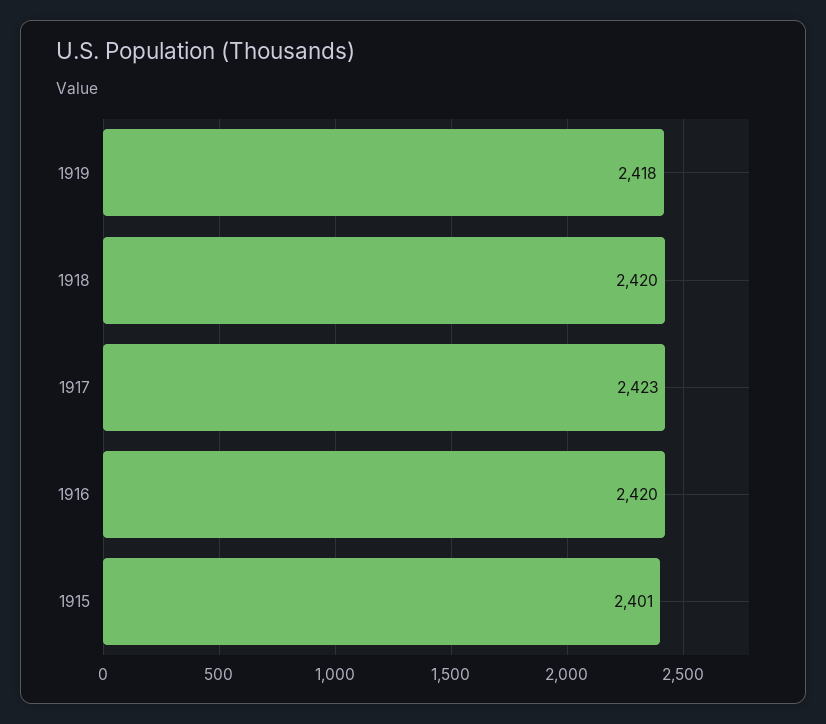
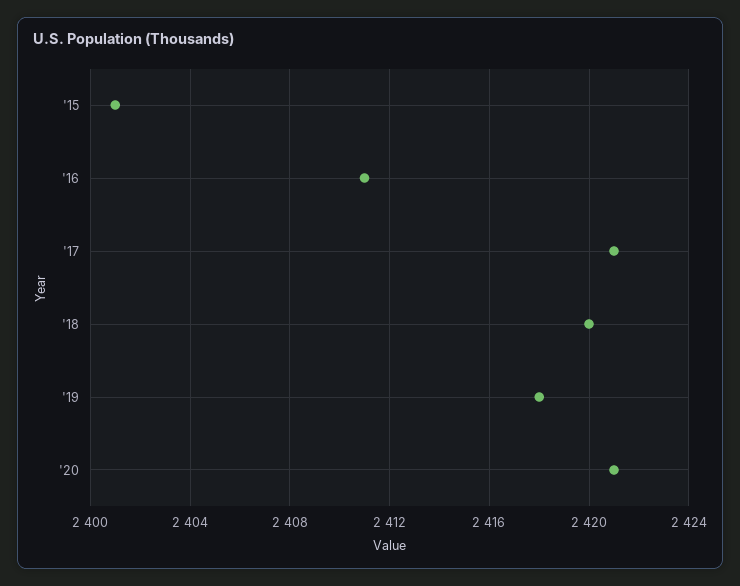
1917: 2423 -> 2421
1916: 2420 -> 2411
'20: none -> 2421

